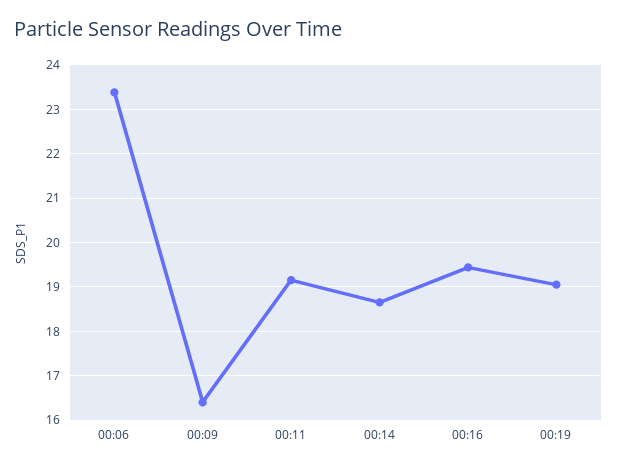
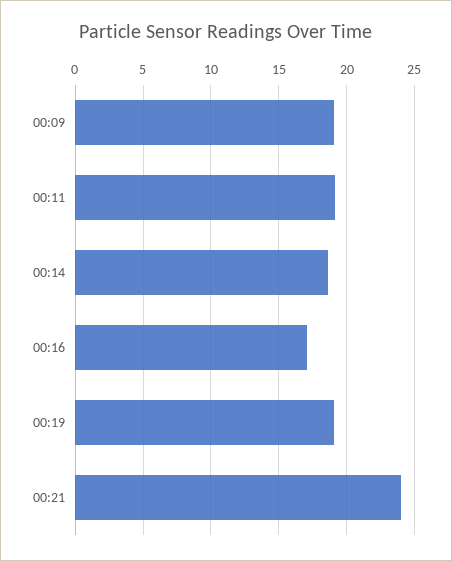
00:06: 23.4 -> none
00:09: 16.4 -> 19
00:16: 19.4 -> 17
00:21: none -> 24

